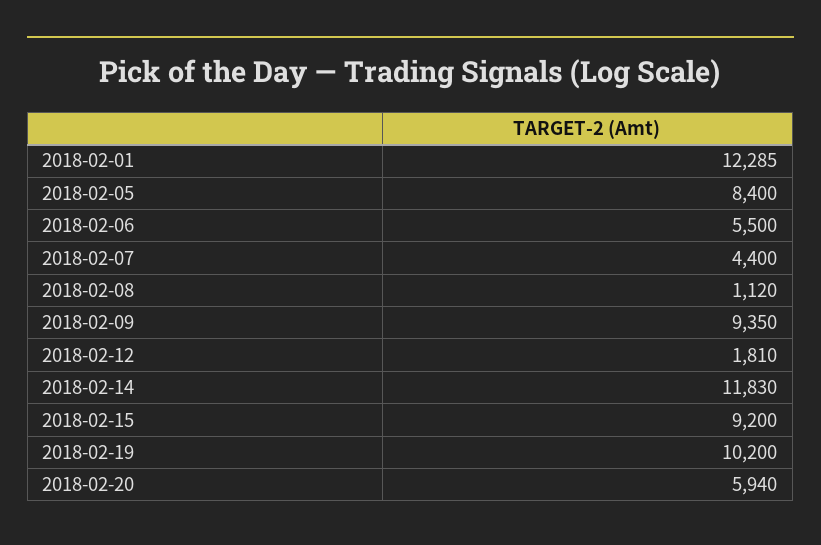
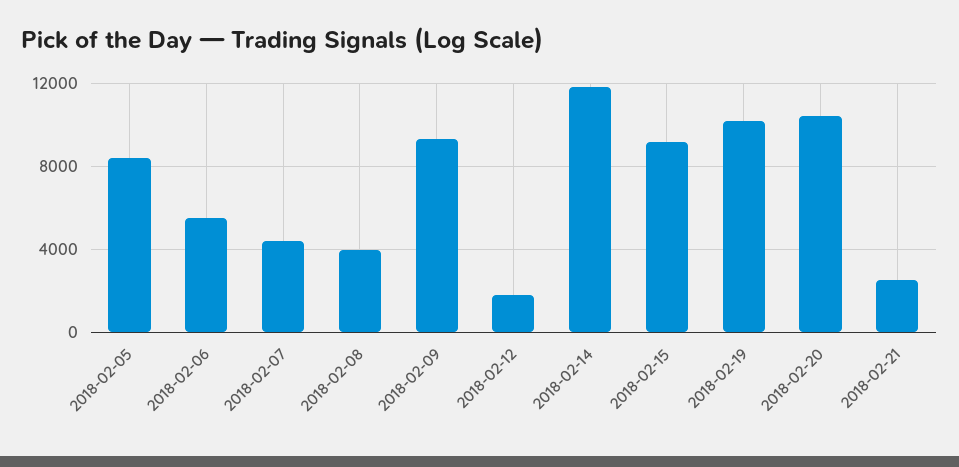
2018-02-01: 12285 -> none
2018-02-08: 1120 -> 4000
2018-02-20: 5940 -> 10500
2018-02-21: none -> 2500

